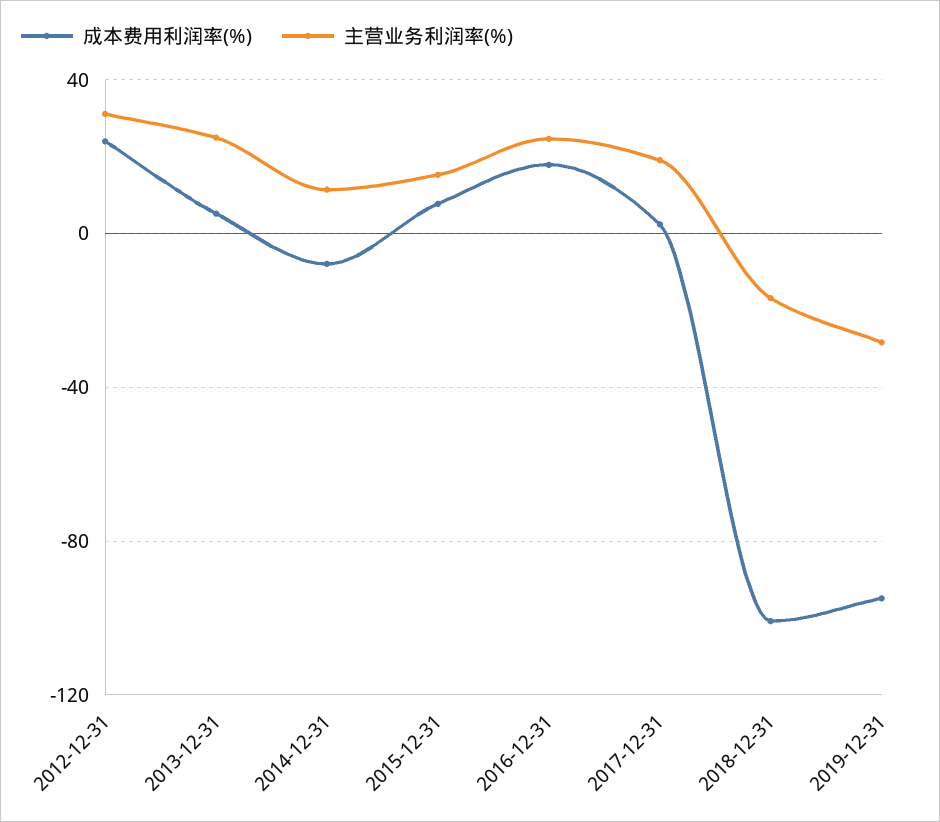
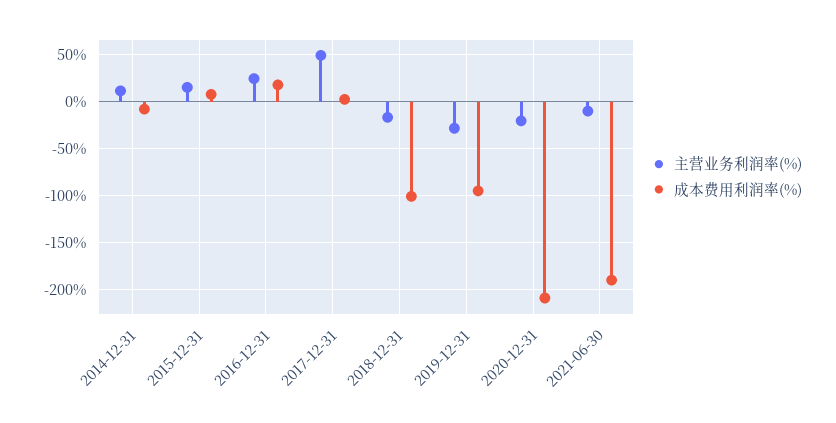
成本费用利润率(%), 2012-12-31: 25 -> none
主营业务利润率(%), 2012-12-31: 30 -> none
成本费用利润率(%), 2013-12-31: 5 -> none
主营业务利润率(%), 2013-12-31: 25 -> none
主营业务利润率(%), 2017-12-31: 20 -> 50
主营业务利润率(%), 2020-12-31: none -> -20
成本费用利润率(%), 2020-12-31: none -> -210
主营业务利润率(%), 2021-06-30: none -> -10
成本费用利润率(%), 2021-06-30: none -> -190

